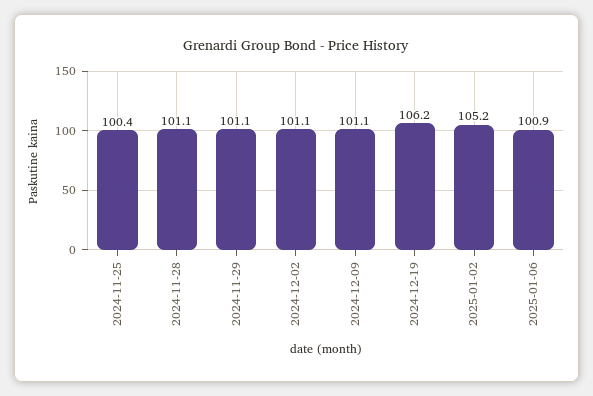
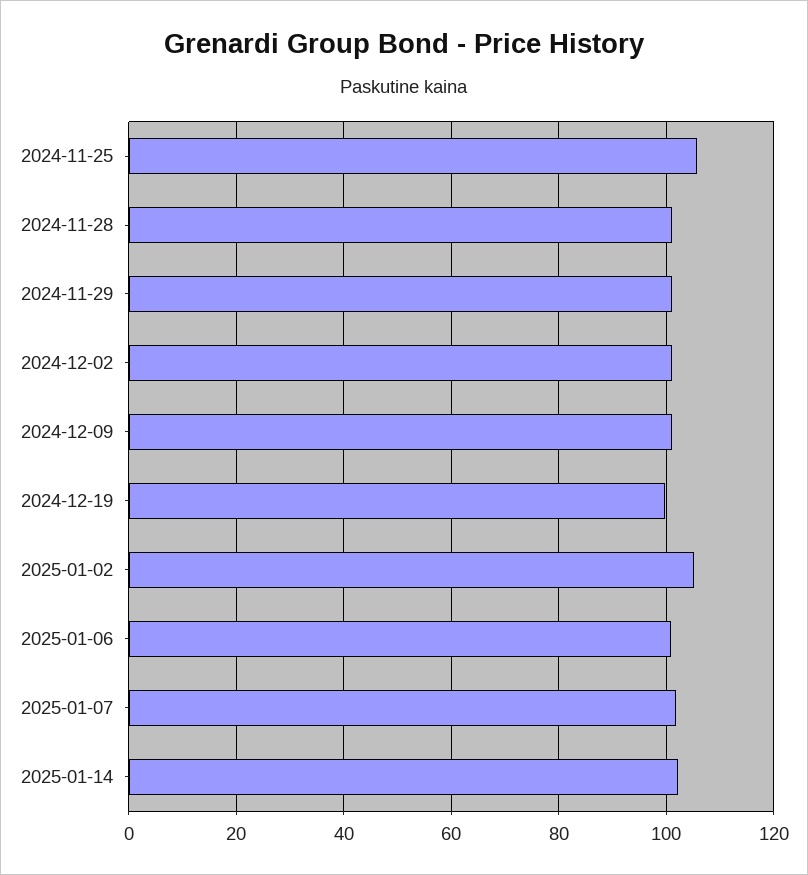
2024-11-25: 100.4 -> 106
2024-12-19: 106.2 -> 100
2025-01-07: none -> 102
2025-01-14: none -> 102

